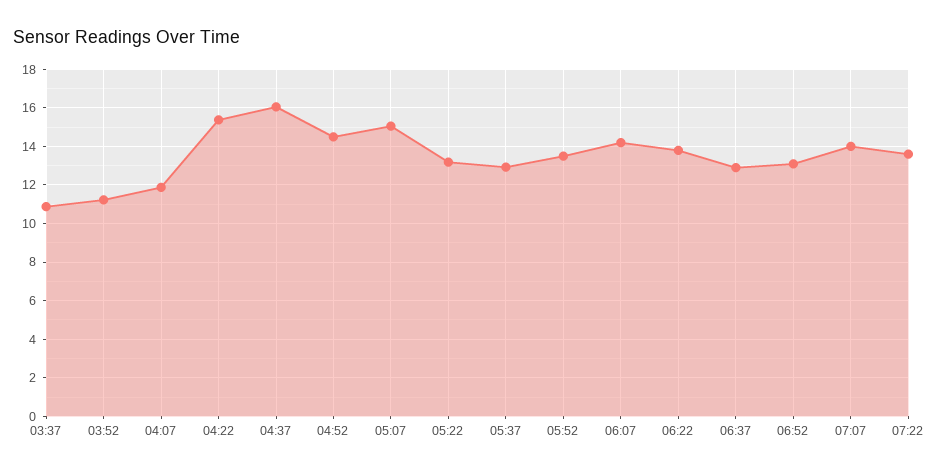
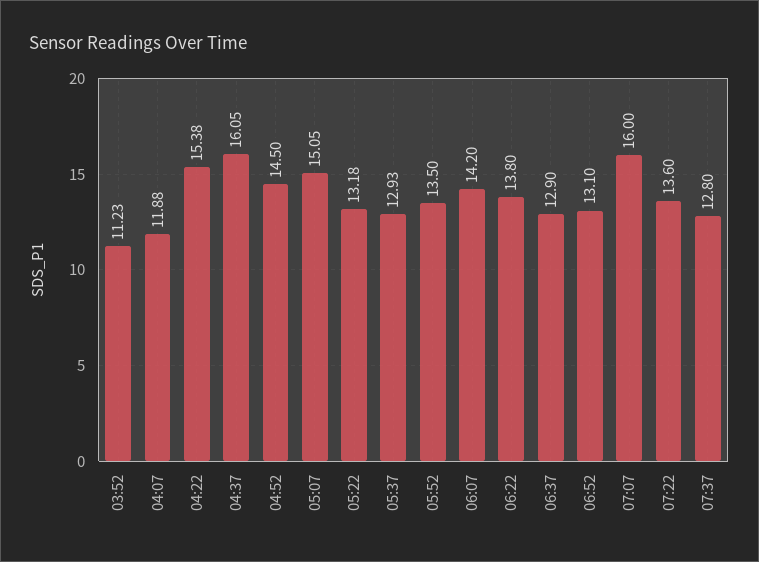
03:37: 11 -> none
07:07: 14 -> 16
07:37: none -> 12.8

